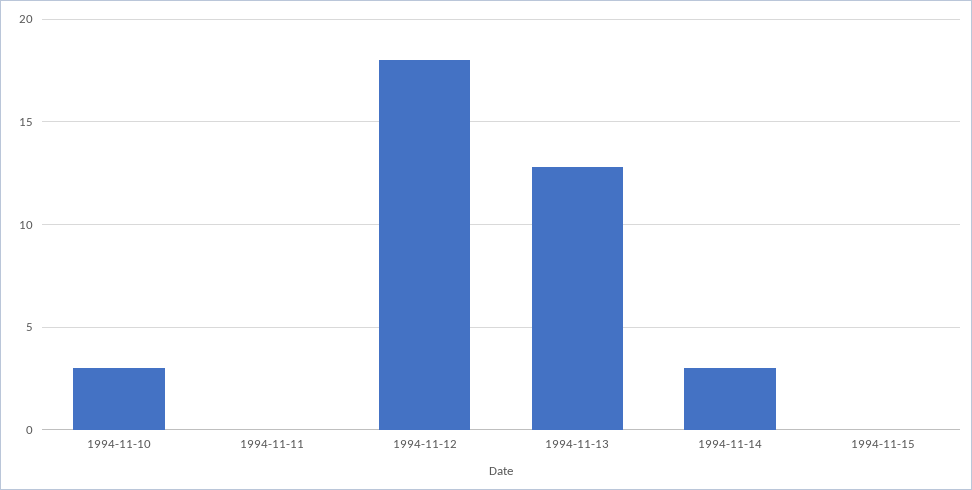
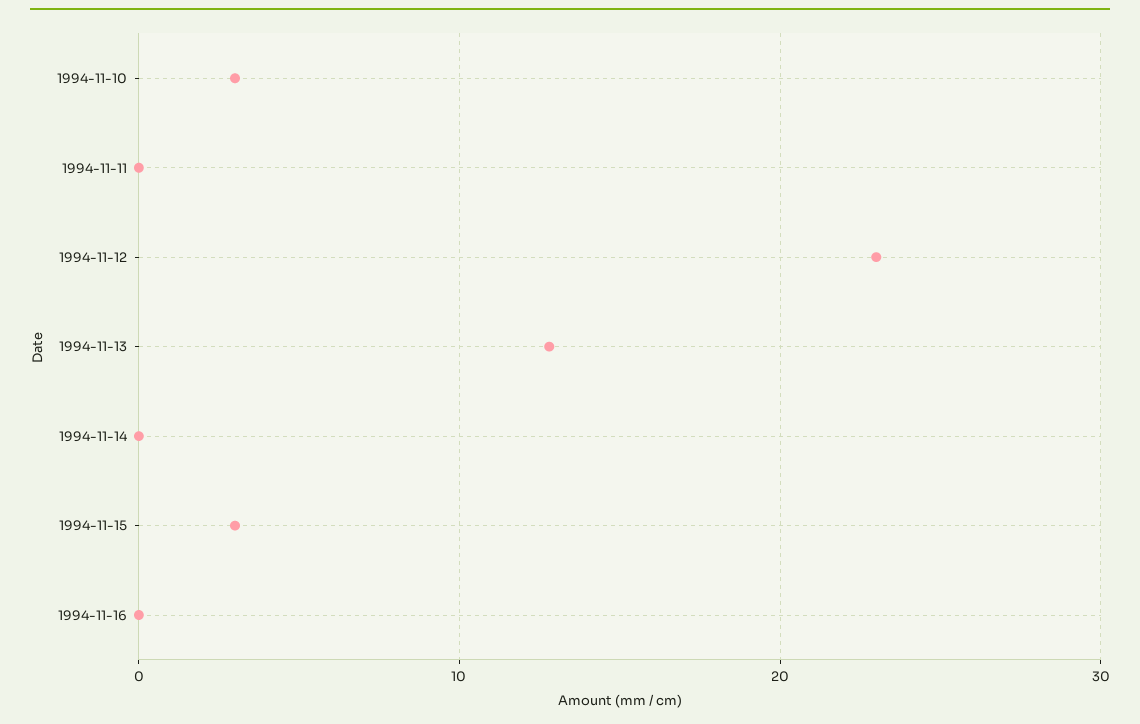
1994-11-12: 18 -> 23
1994-11-14: 3 -> 0
1994-11-15: 0 -> 3
1994-11-16: none -> 0

